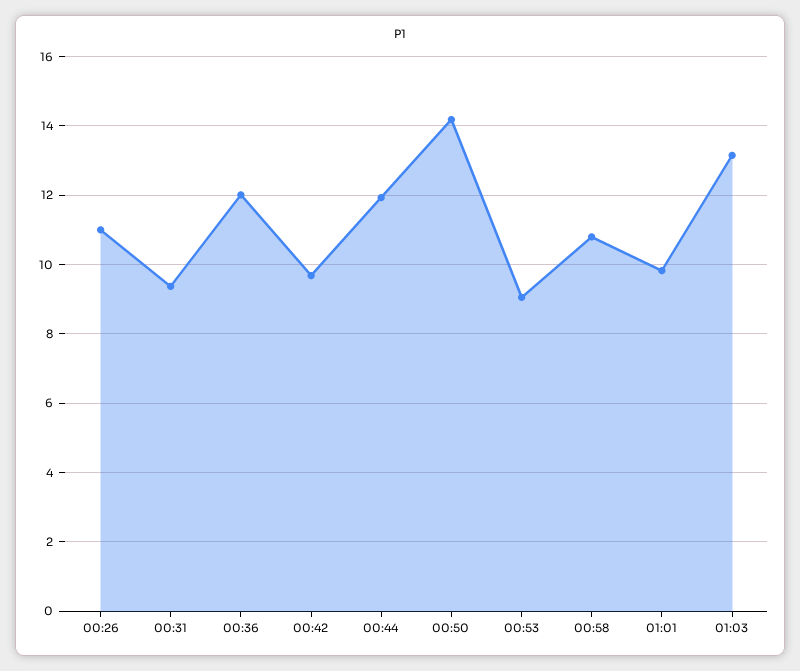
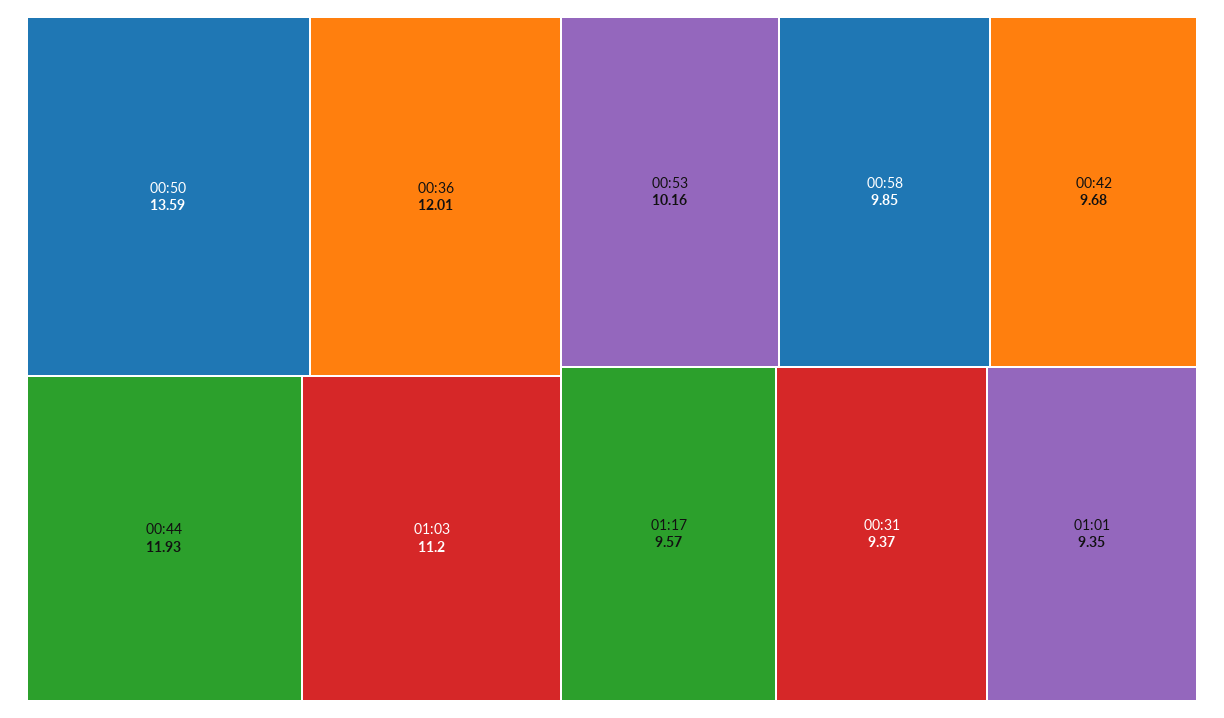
00:26: 11 -> none
00:50: 14.2 -> 13.59
00:53: 9 -> 10.16
00:58: 10.8 -> 9.85
01:01: 9.8 -> 9.35
01:03: 13.2 -> 11.2
01:17: none -> 9.57

